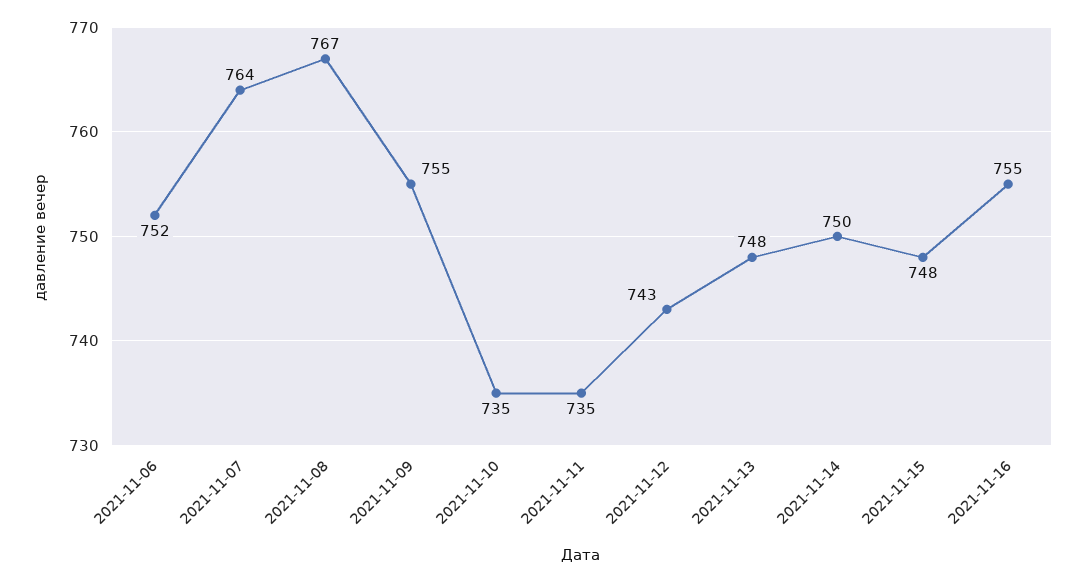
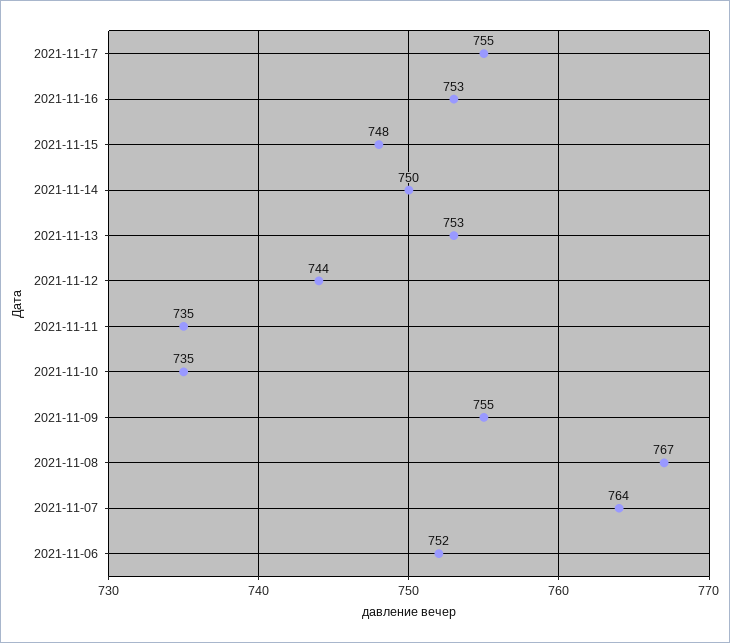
2021-11-12: 743 -> 744
2021-11-13: 748 -> 753
2021-11-16: 755 -> 753
2021-11-17: none -> 755

